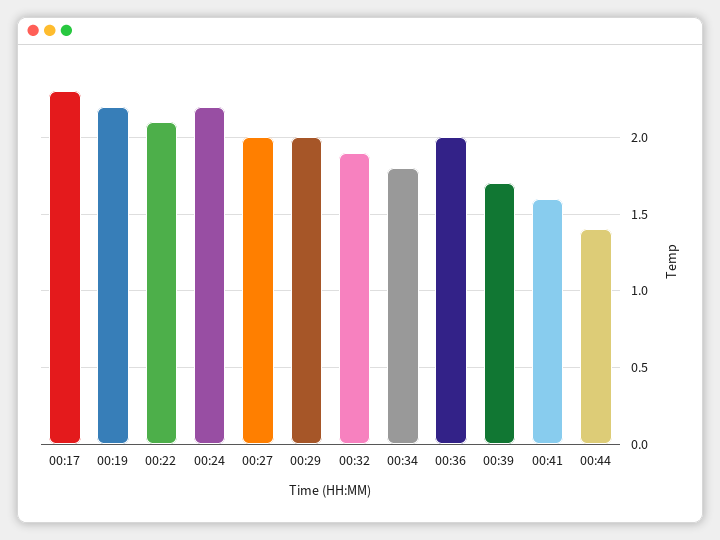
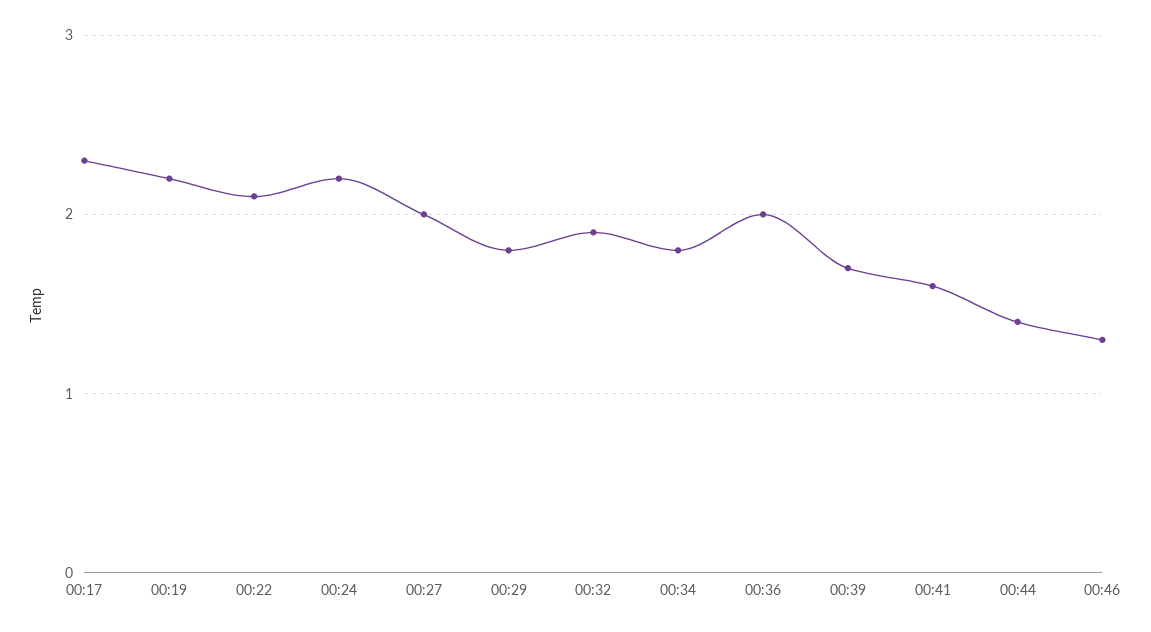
00:29: 2 -> 1.8
00:46: none -> 1.3

